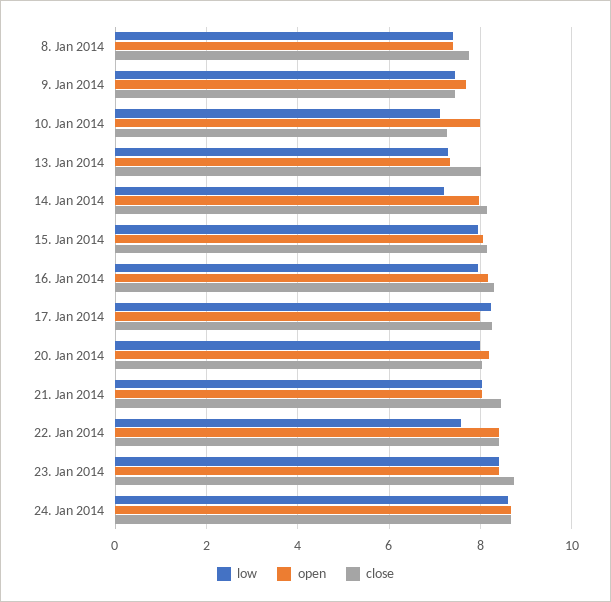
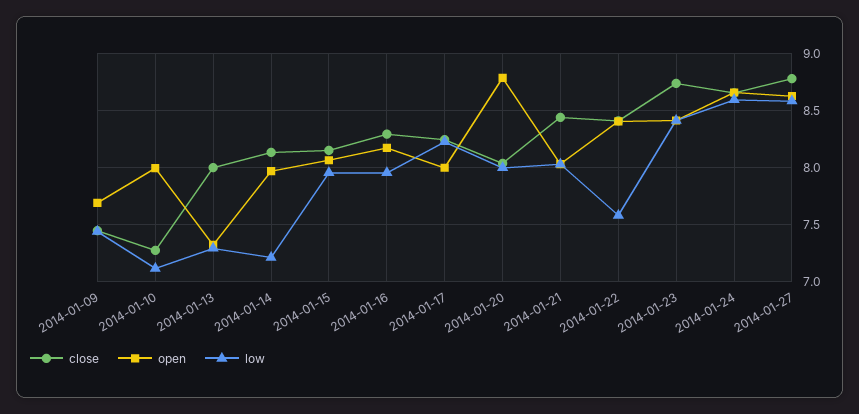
low, 8. Jan 2014: 7.4 -> none
open, 8. Jan 2014: 7.4 -> none
close, 8. Jan 2014: 7.8 -> none
open, 20. Jan 2014: 8.2 -> 8.8
close, 2014-01-27: none -> 8.8
open, 2014-01-27: none -> 8.6
low, 2014-01-27: none -> 8.6

